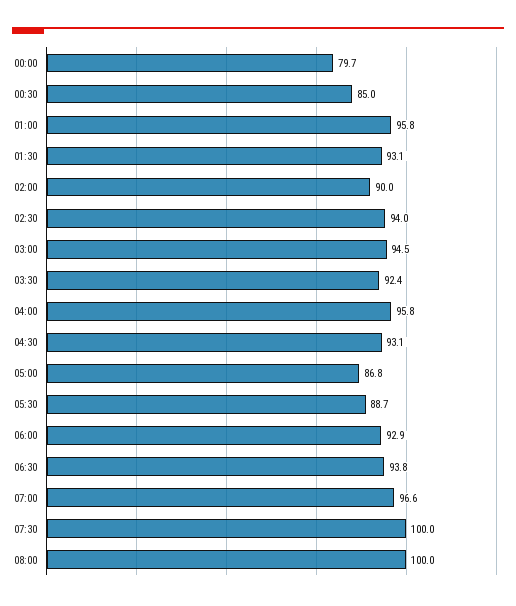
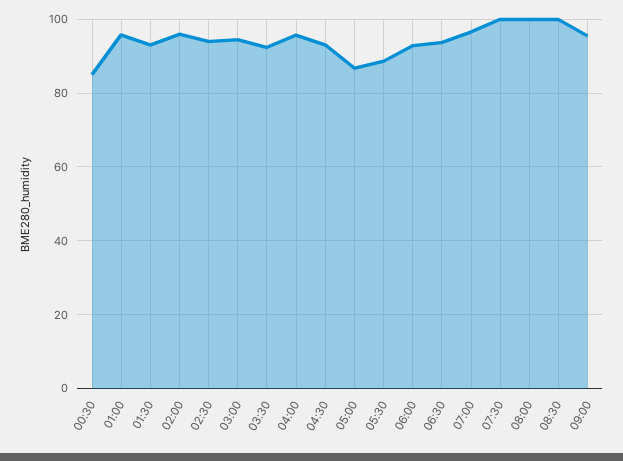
00:00: 79.7 -> none
02:00: 90 -> 96
08:30: none -> 100
09:00: none -> 96

